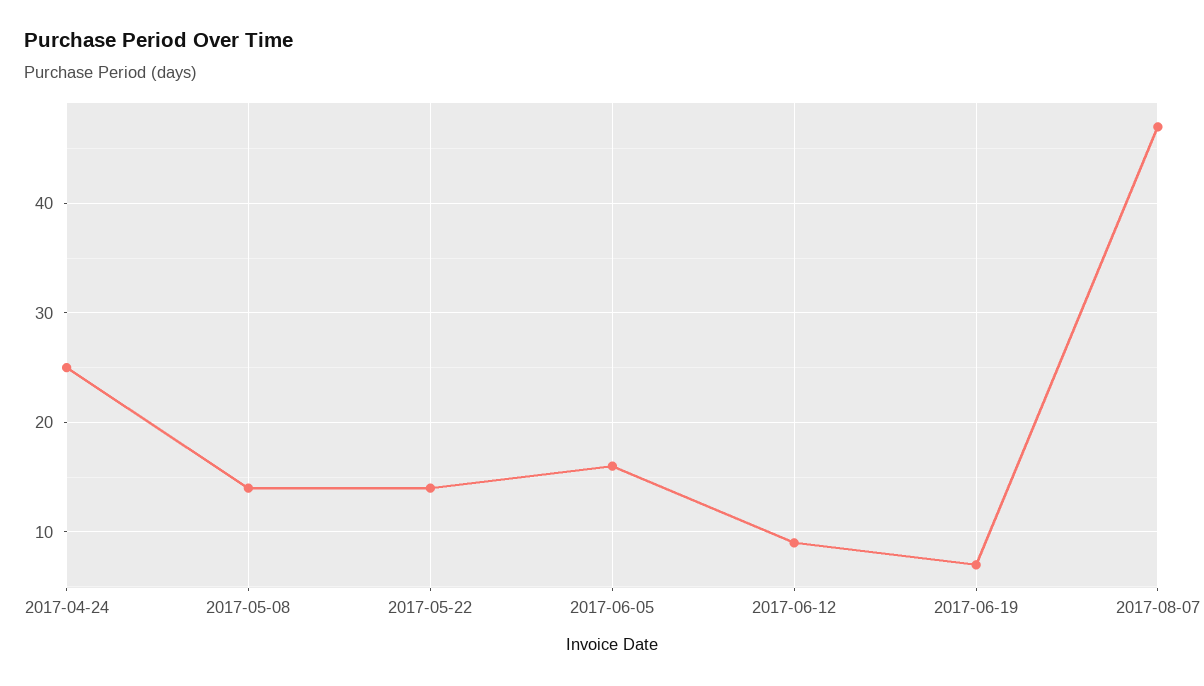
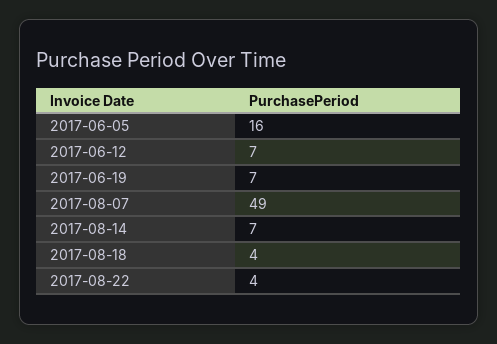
2017-04-24: 25 -> none
2017-05-08: 14 -> none
2017-05-22: 14 -> none
2017-06-12: 9 -> 7
2017-08-07: 47 -> 49
2017-08-14: none -> 7
2017-08-18: none -> 4
2017-08-22: none -> 4

